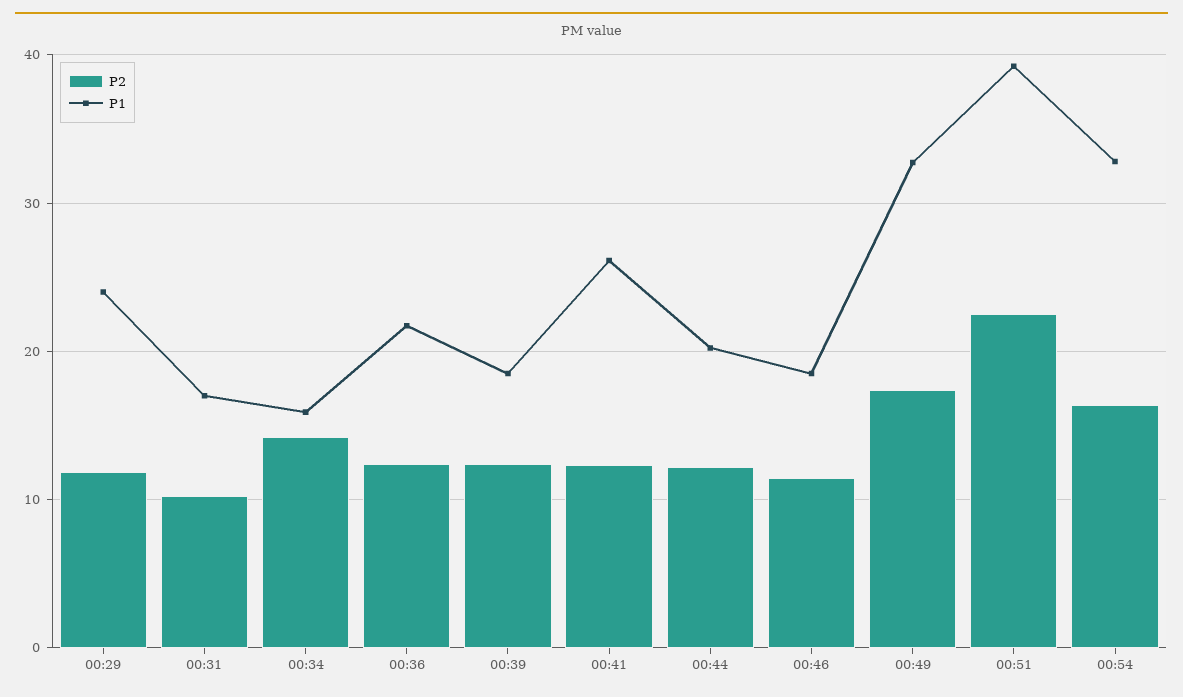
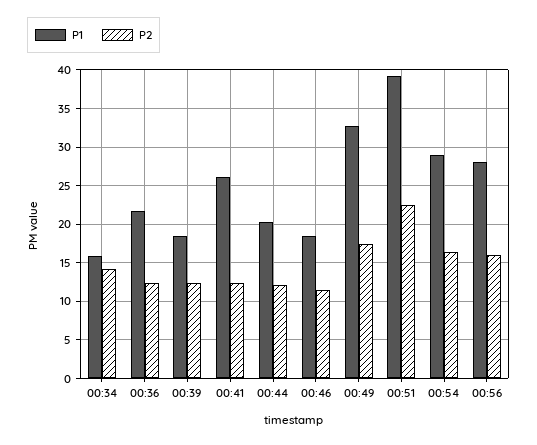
P2, 00:29: 12 -> none
P1, 00:29: 24 -> none
P2, 00:31: 10 -> none
P1, 00:31: 17 -> none
P1, 00:54: 33 -> 29
P1, 00:56: none -> 28
P2, 00:56: none -> 16

